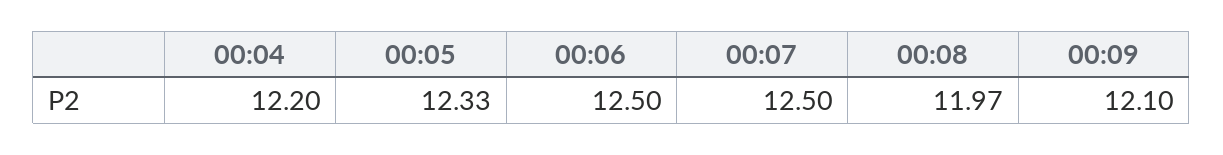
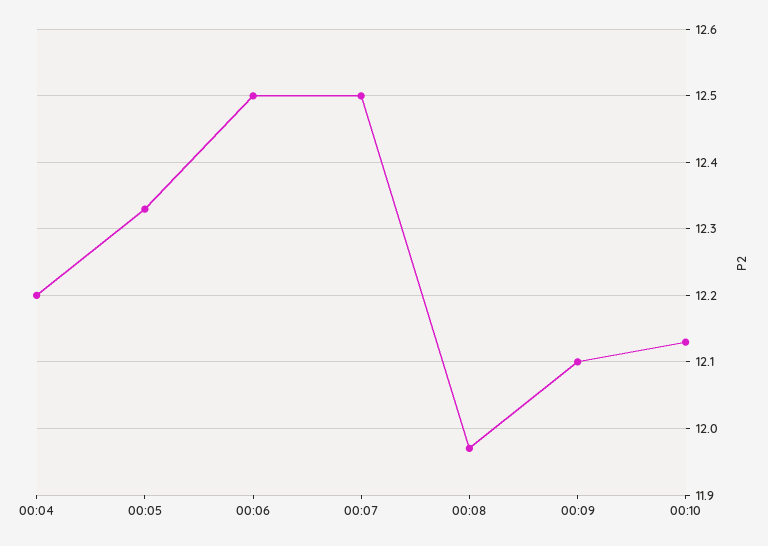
00:10: none -> 12.13

